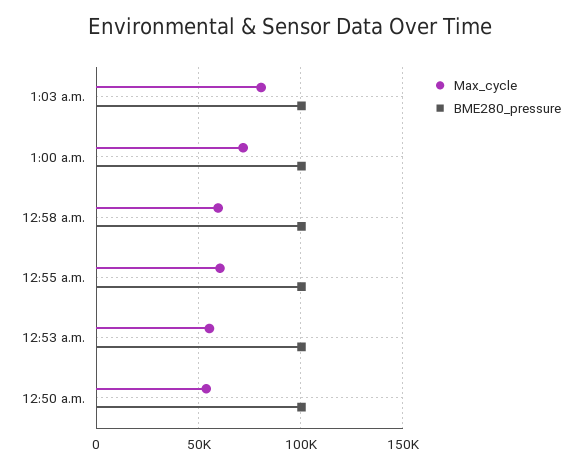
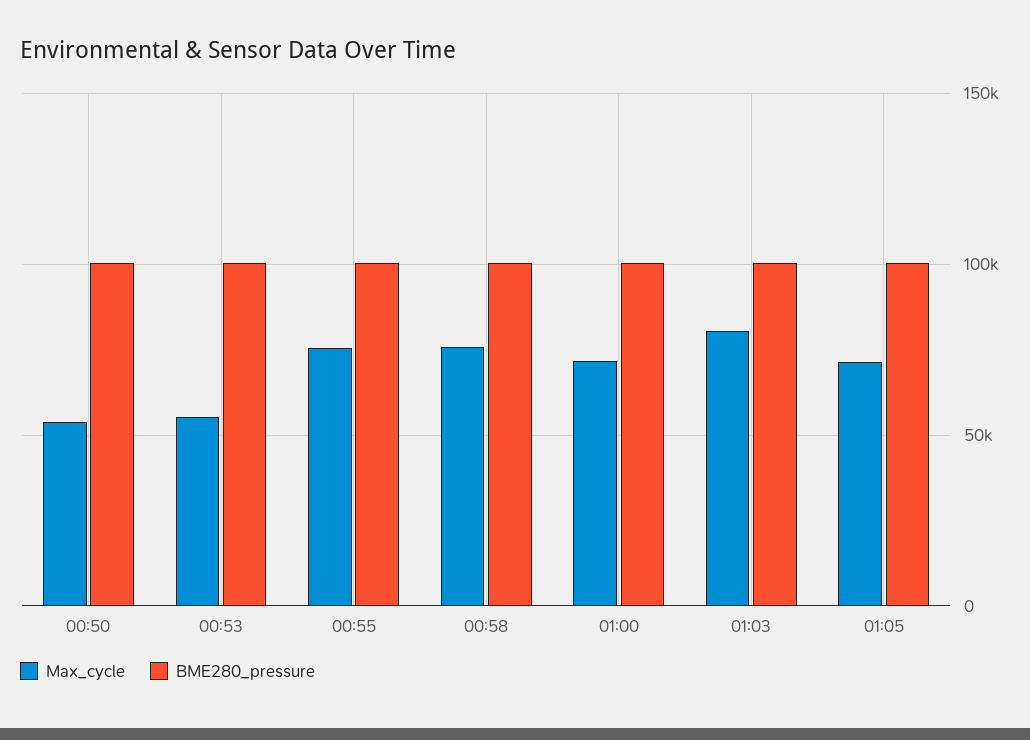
Max_cycle, 12:58 a.m.: 60000 -> 75000
Max_cycle, 12:55 a.m.: 60000 -> 75000
Max_cycle, 01:05: none -> 70000
BME280_pressure, 01:05: none -> 100000

